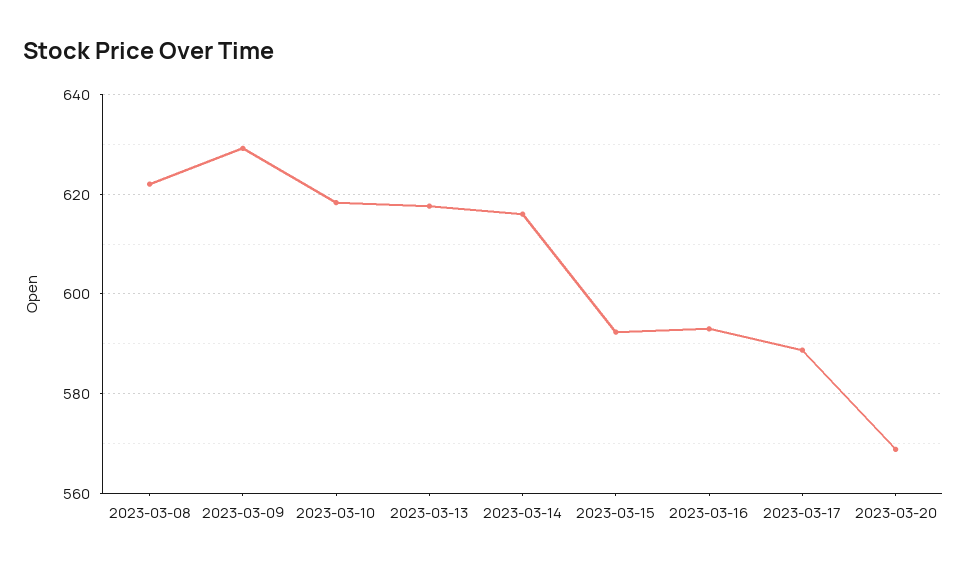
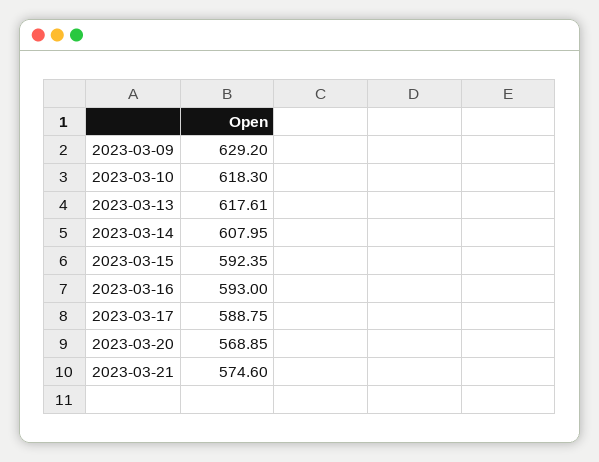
2023-03-08: 622 -> none
2023-03-14: 616 -> 607.95
2023-03-21: none -> 574.6

